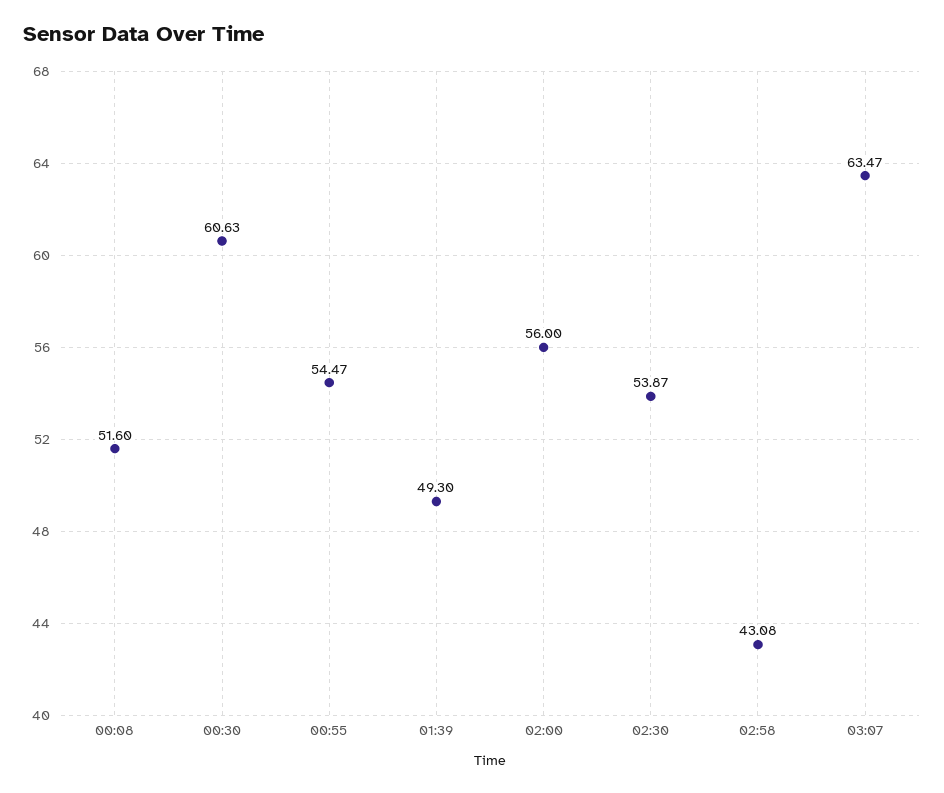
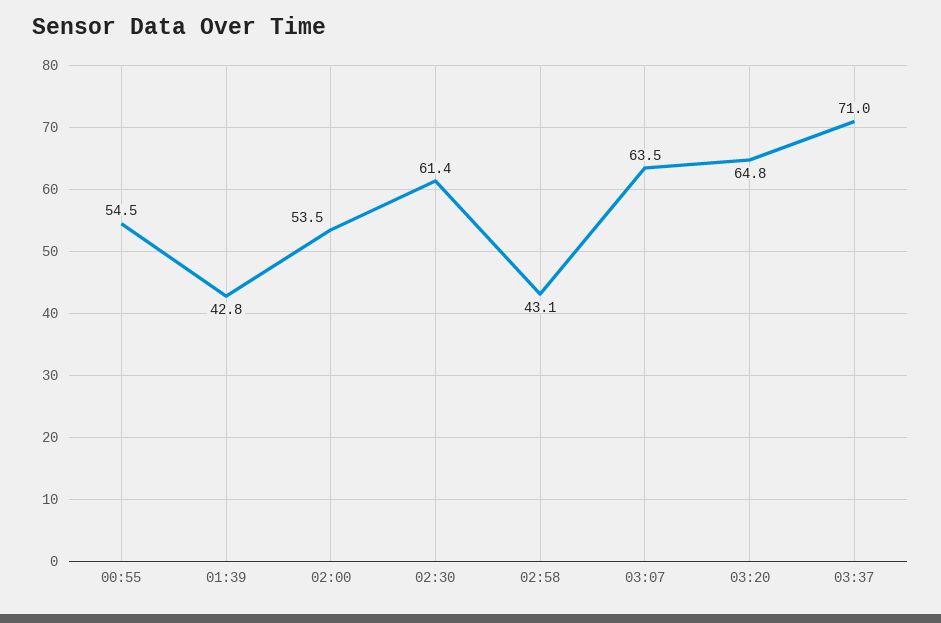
00:08: 51.6 -> none
00:30: 60.63 -> none
01:39: 49.3 -> 42.8
02:00: 56 -> 53.5
02:30: 53.87 -> 61.4
03:20: none -> 64.8
03:37: none -> 71

